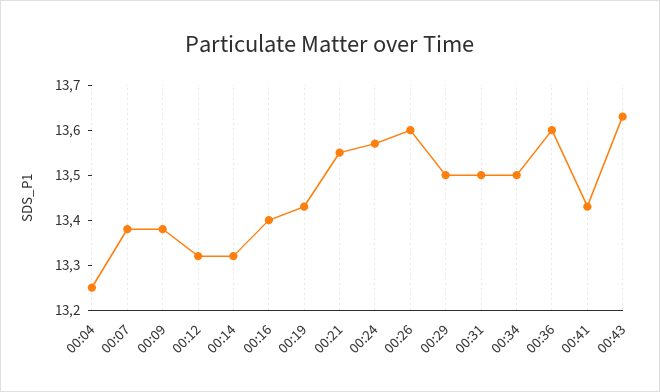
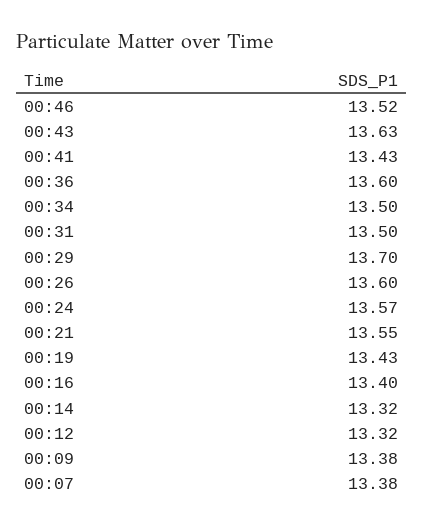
00:04: 13.25 -> none
00:29: 13.5 -> 13.7
00:46: none -> 13.52

